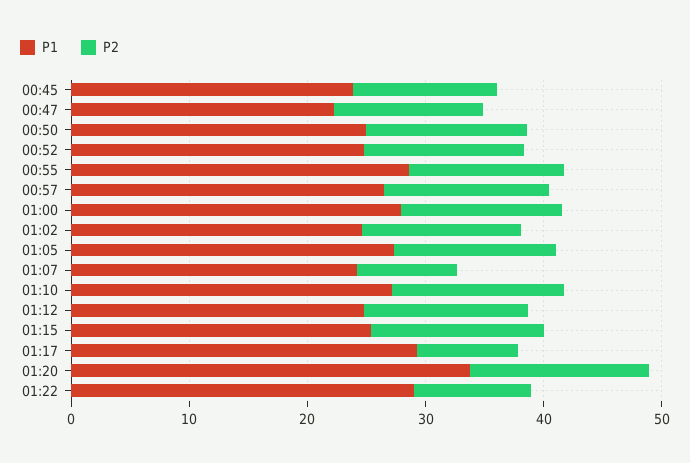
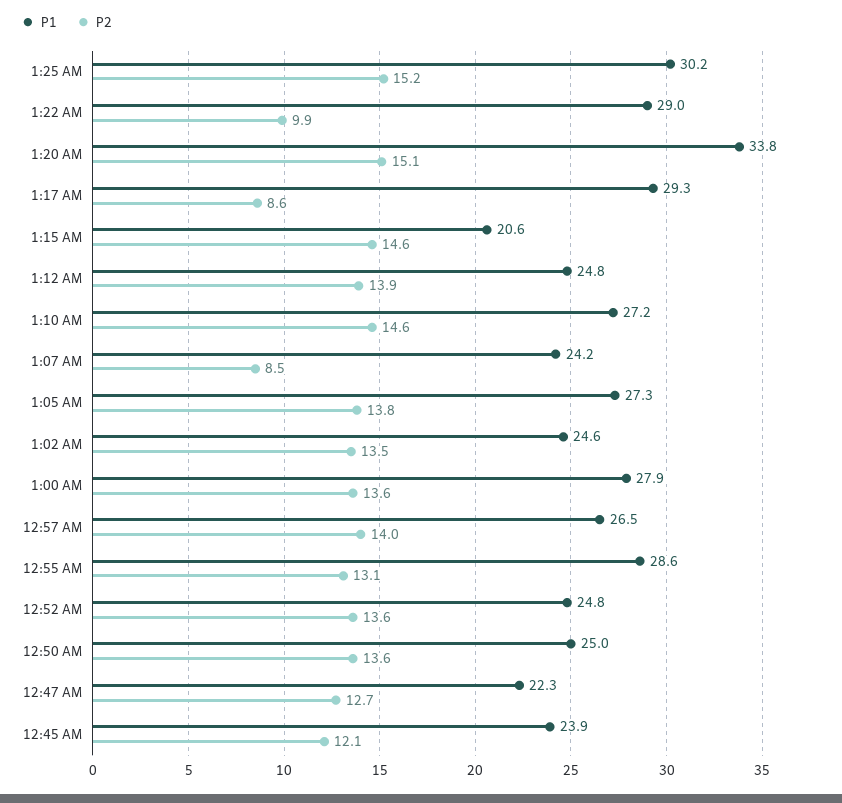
P1, 01:15: 26 -> 20.6
P1, 1:25 AM: none -> 30.2
P2, 1:25 AM: none -> 15.2

